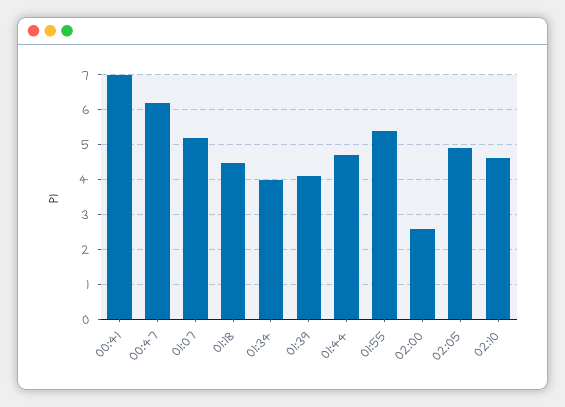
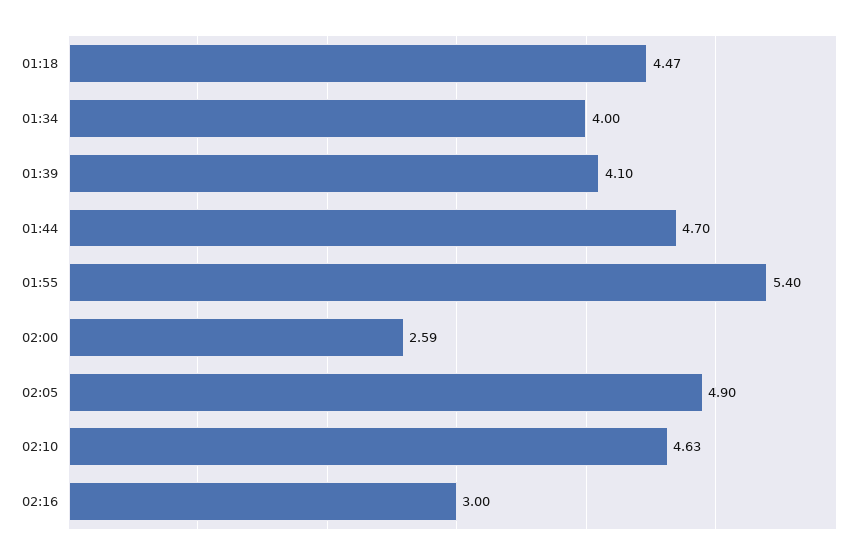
00:41: 7 -> none
00:47: 6.2 -> none
01:07: 5.2 -> none
02:16: none -> 3

